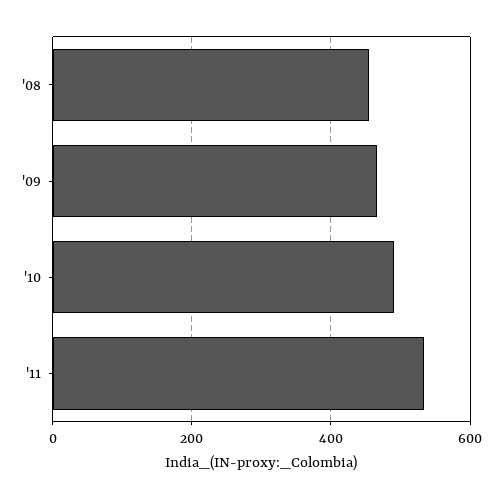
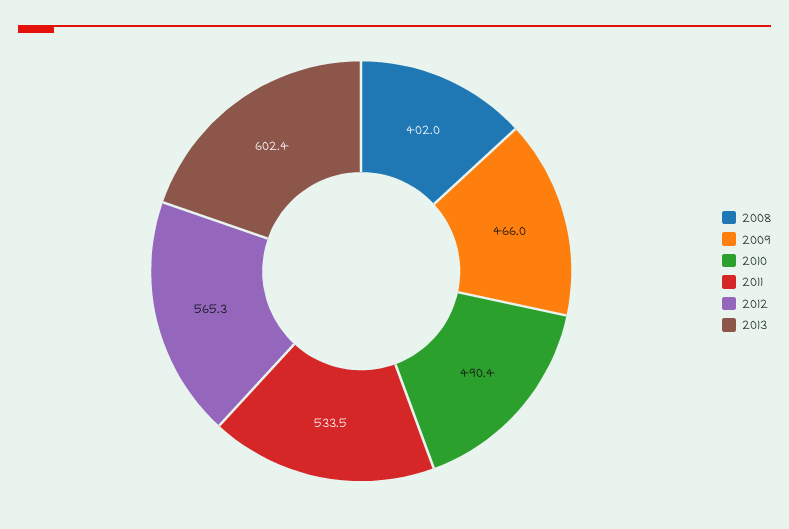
'08: 460 -> 402
2012: none -> 565.3
2013: none -> 602.4

